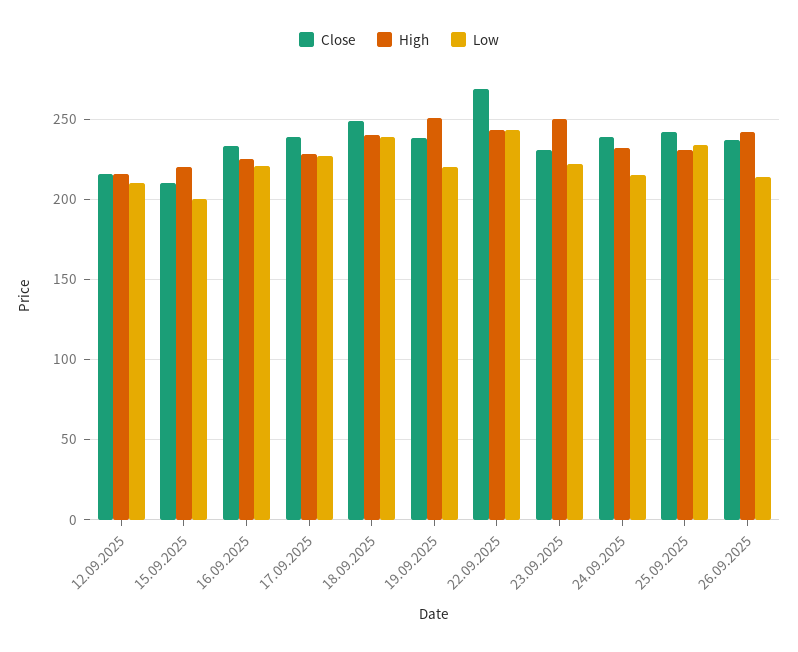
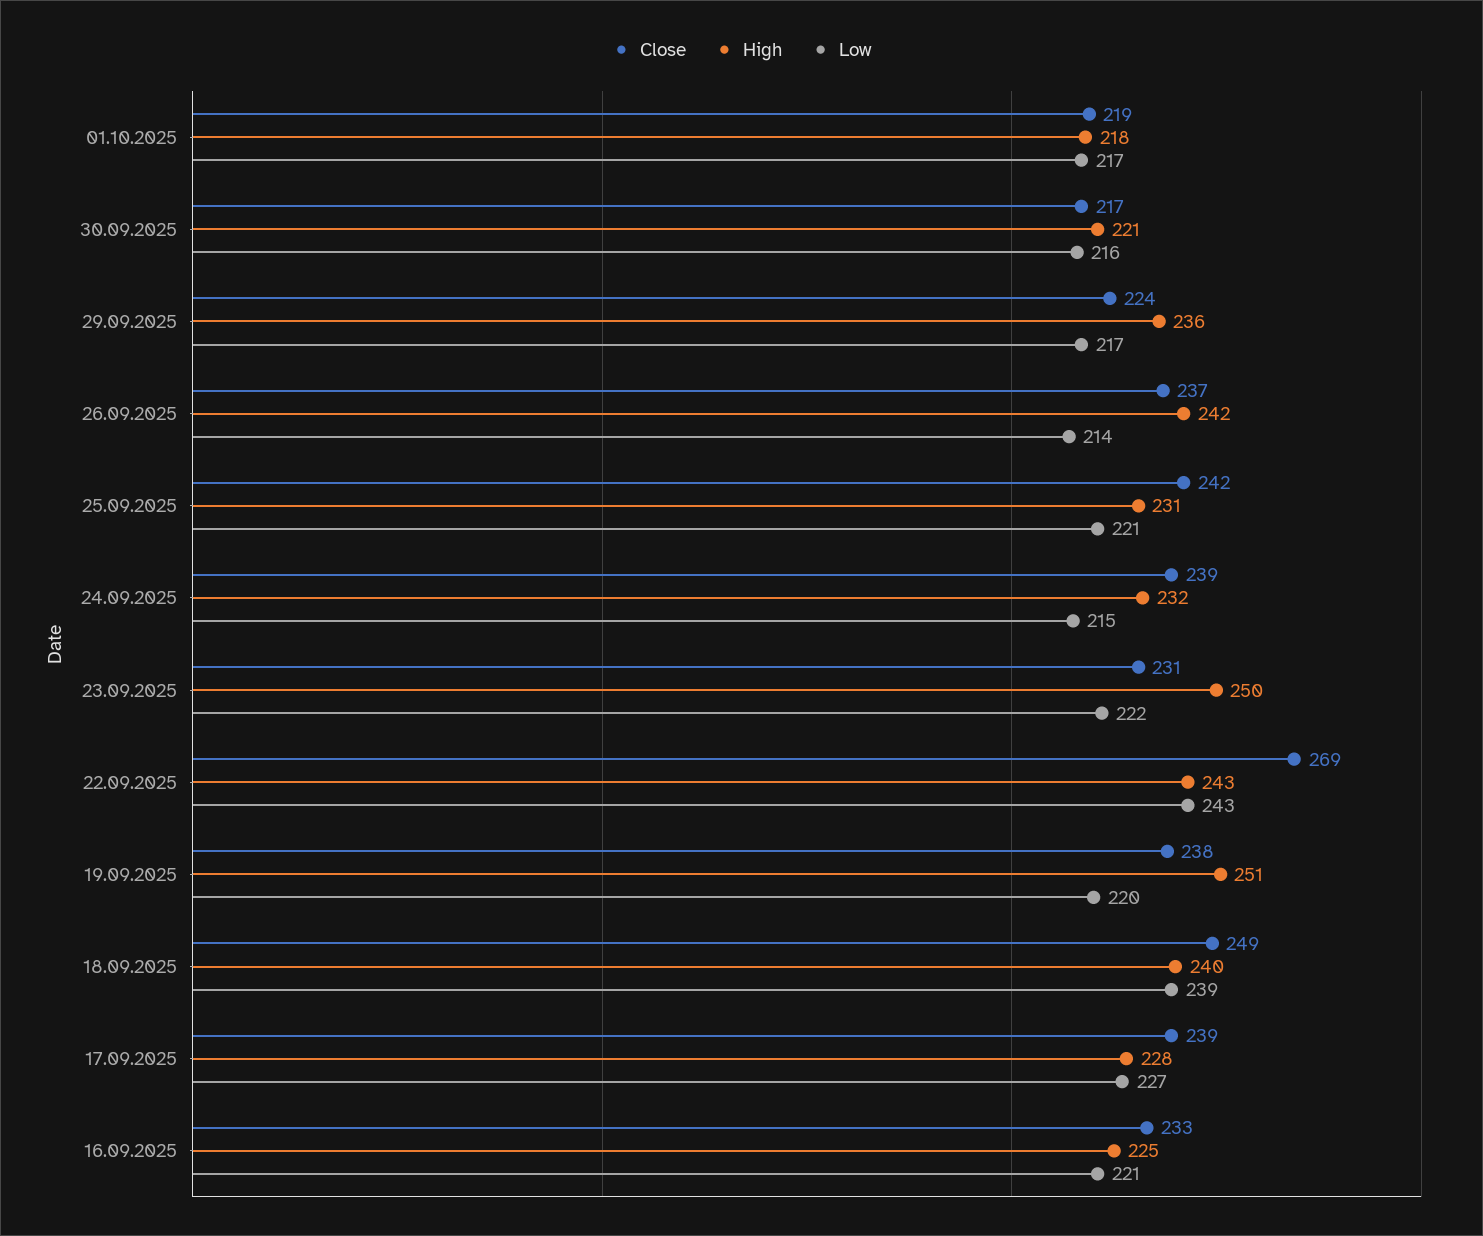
Close, 12.09.2025: 215 -> none
High, 12.09.2025: 215 -> none
Low, 12.09.2025: 210 -> none
Close, 15.09.2025: 210 -> none
High, 15.09.2025: 220 -> none
Low, 15.09.2025: 200 -> none
Low, 25.09.2025: 235 -> 221
Close, 01.10.2025: none -> 219
High, 01.10.2025: none -> 218
Low, 01.10.2025: none -> 217
Close, 30.09.2025: none -> 217
High, 30.09.2025: none -> 221
Low, 30.09.2025: none -> 216
Close, 29.09.2025: none -> 224
High, 29.09.2025: none -> 236
Low, 29.09.2025: none -> 217

